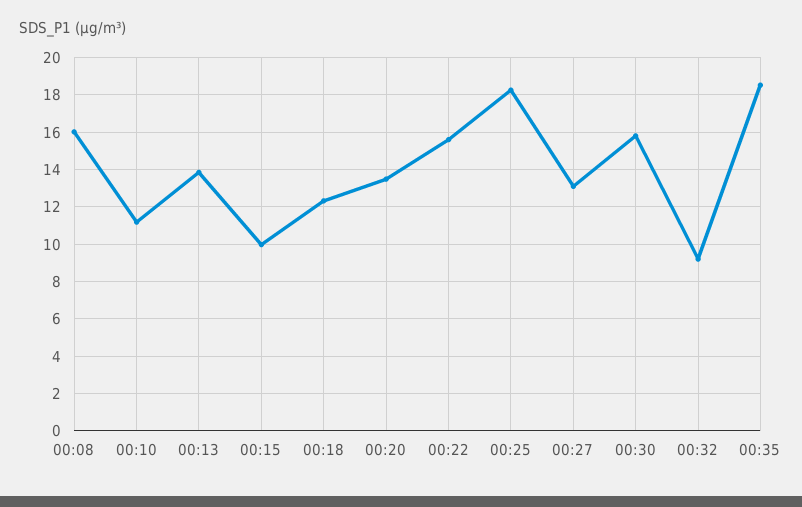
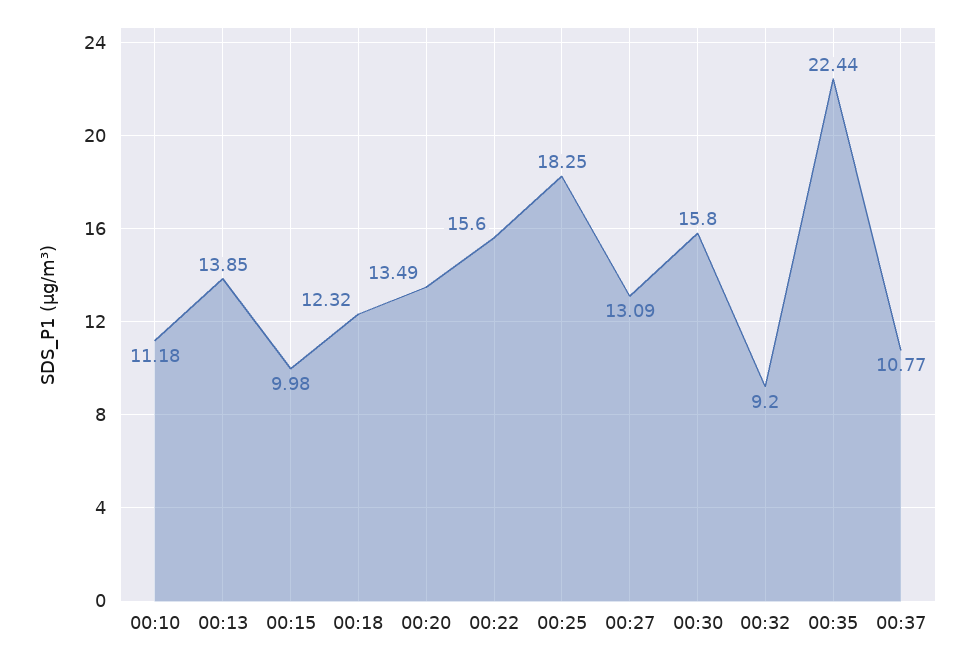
00:08: 16 -> none
00:35: 18.5 -> 22.44
00:37: none -> 10.77

